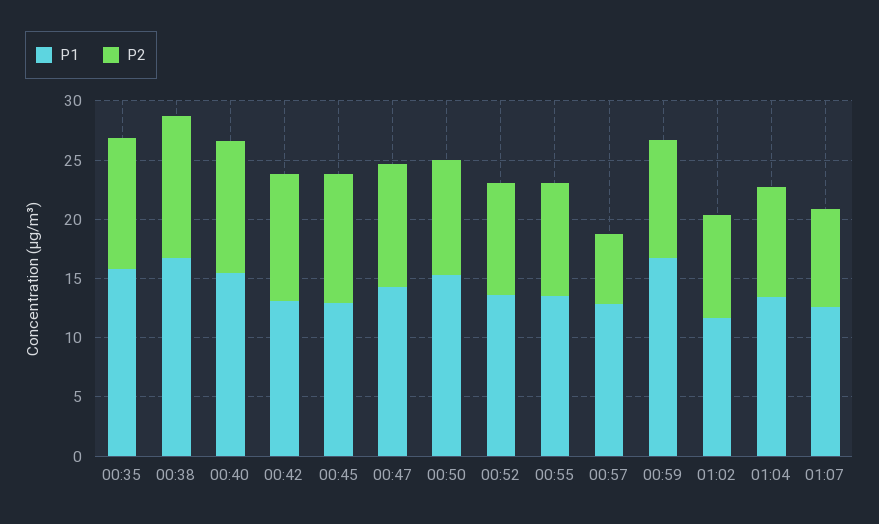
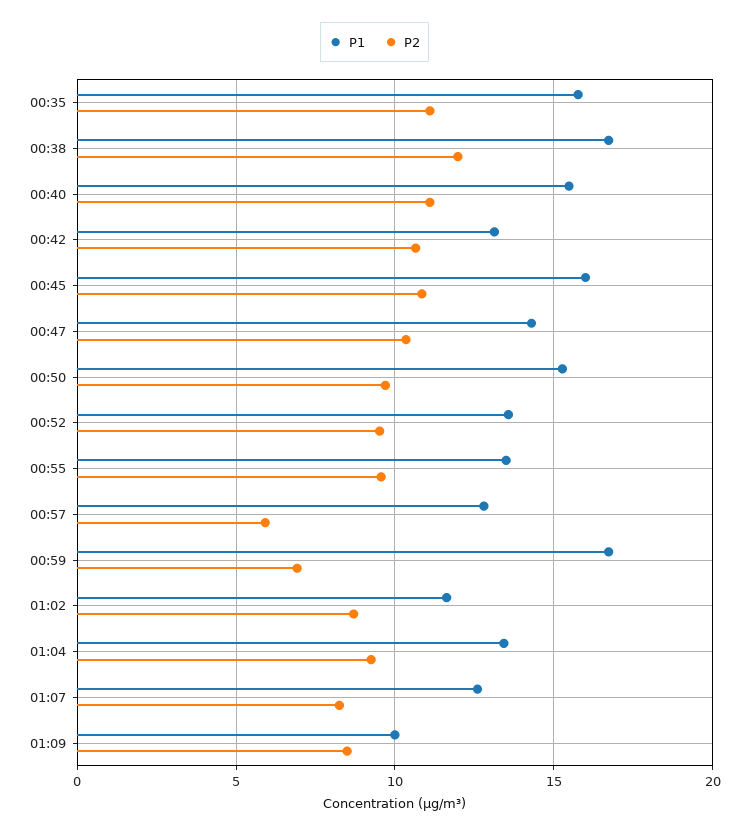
P1, 00:45: 13 -> 16
P2, 00:59: 10 -> 7
P1, 01:09: none -> 10
P2, 01:09: none -> 8.5

